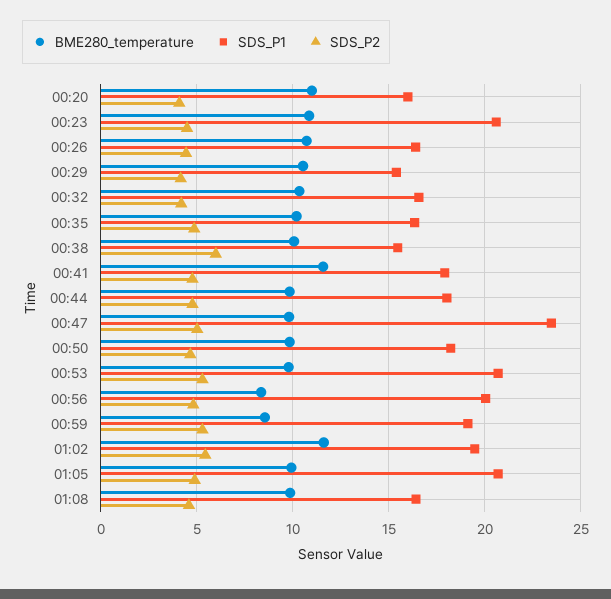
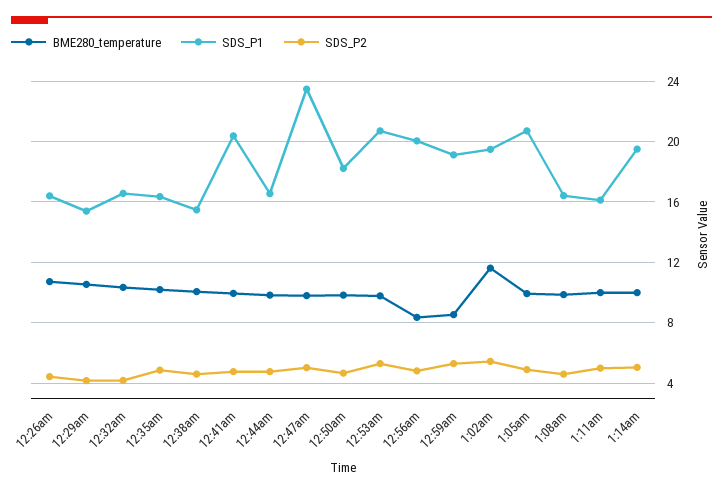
BME280_temperature, 00:20: 11 -> none
SDS_P1, 00:20: 16 -> none
SDS_P2, 00:20: 4 -> none
BME280_temperature, 00:23: 11 -> none
SDS_P1, 00:23: 20.5 -> none
SDS_P2, 00:23: 4.5 -> none
SDS_P2, 00:38: 6 -> 4.5
BME280_temperature, 00:41: 11.5 -> 10
SDS_P1, 00:41: 18 -> 20.5
SDS_P1, 00:44: 18 -> 16.5
BME280_temperature, 1:11am: none -> 10
SDS_P1, 1:11am: none -> 16
SDS_P2, 1:11am: none -> 5
BME280_temperature, 1:14am: none -> 10
SDS_P1, 1:14am: none -> 19.5
SDS_P2, 1:14am: none -> 5

